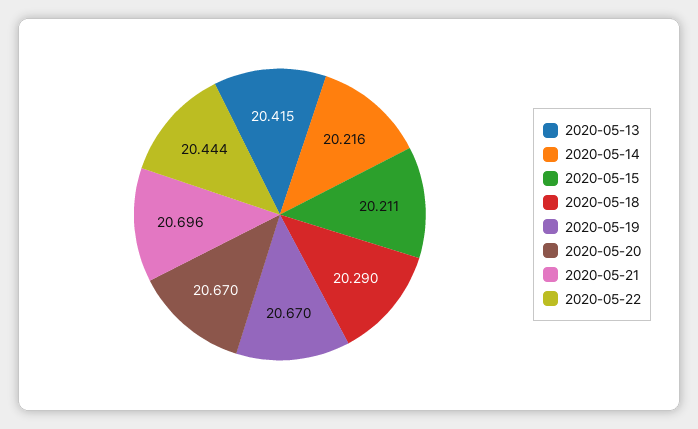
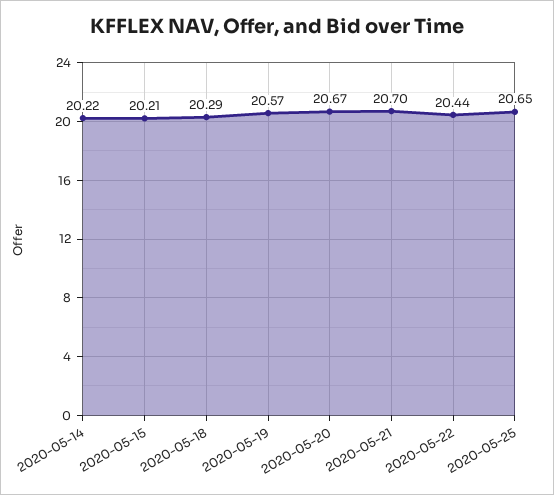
2020-05-13: 20.415 -> none
2020-05-19: 20.67 -> 20.57
2020-05-25: none -> 20.65

